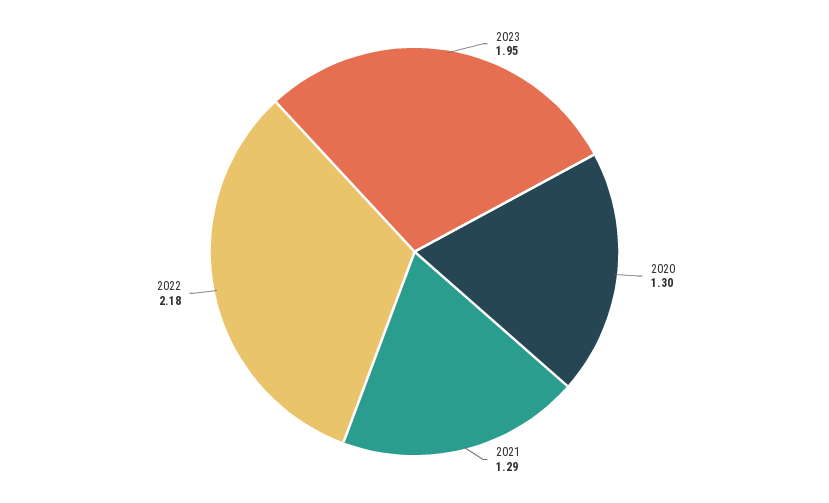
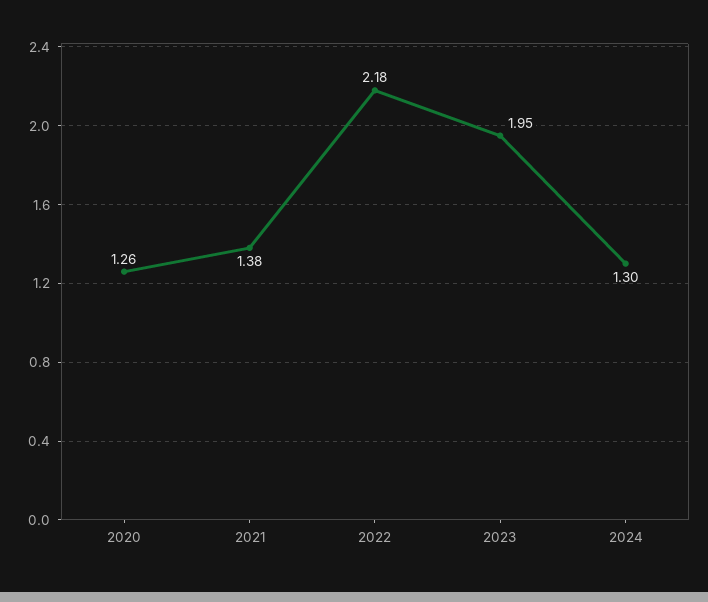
2020: 1.3 -> 1.26
2021: 1.29 -> 1.38
2024: none -> 1.3

